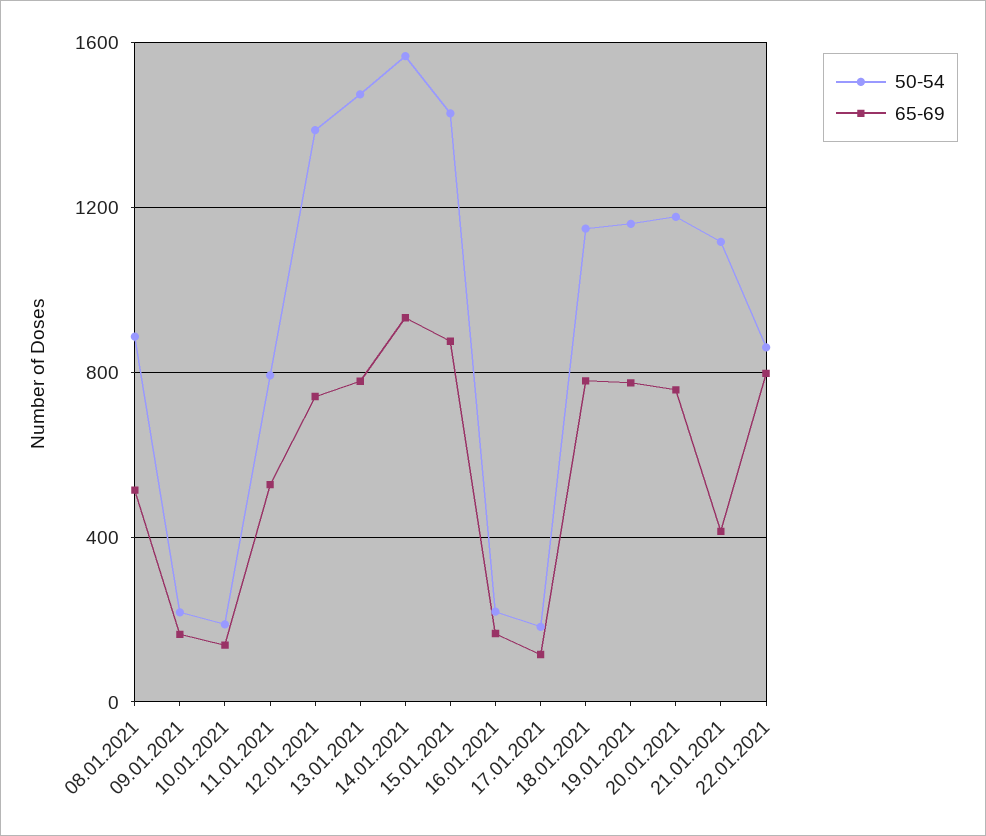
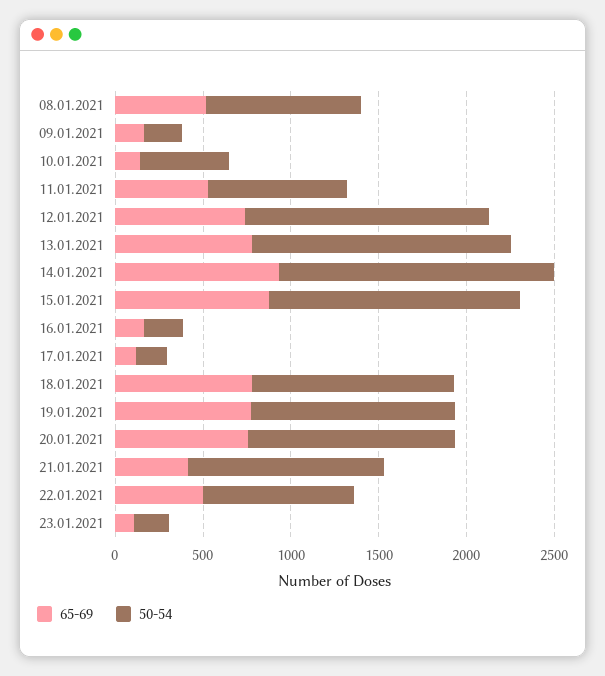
50-54, 10.01.2021: 200 -> 500
65-69, 22.01.2021: 800 -> 500
65-69, 23.01.2021: none -> 100
50-54, 23.01.2021: none -> 200

